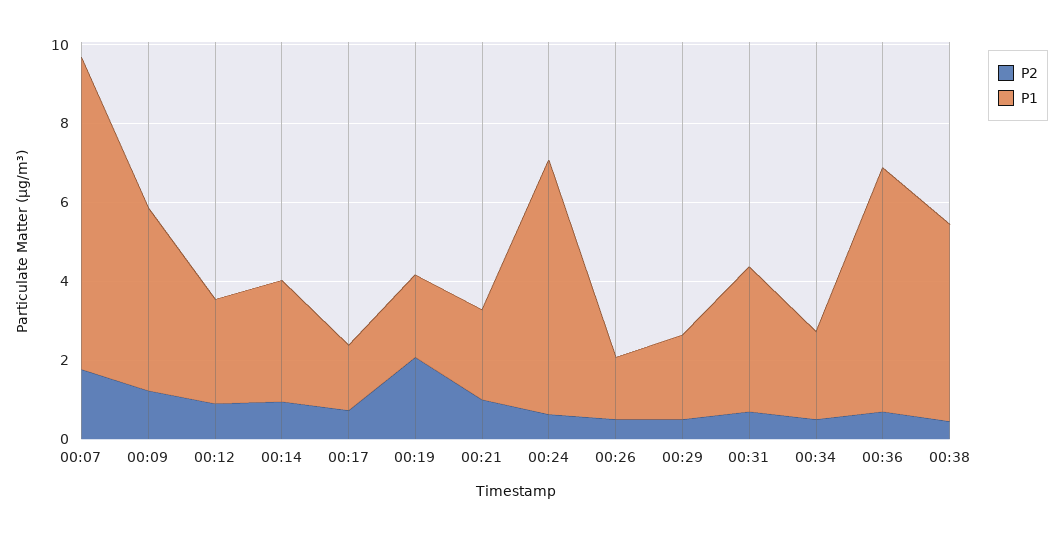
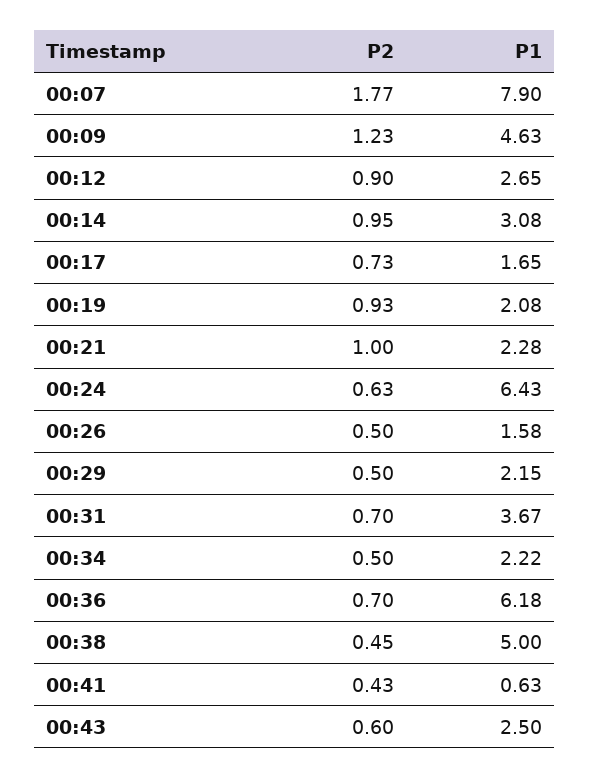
P2, 00:19: 2 -> 0.93
P2, 00:41: none -> 0.43
P1, 00:41: none -> 0.63
P2, 00:43: none -> 0.6
P1, 00:43: none -> 2.5

